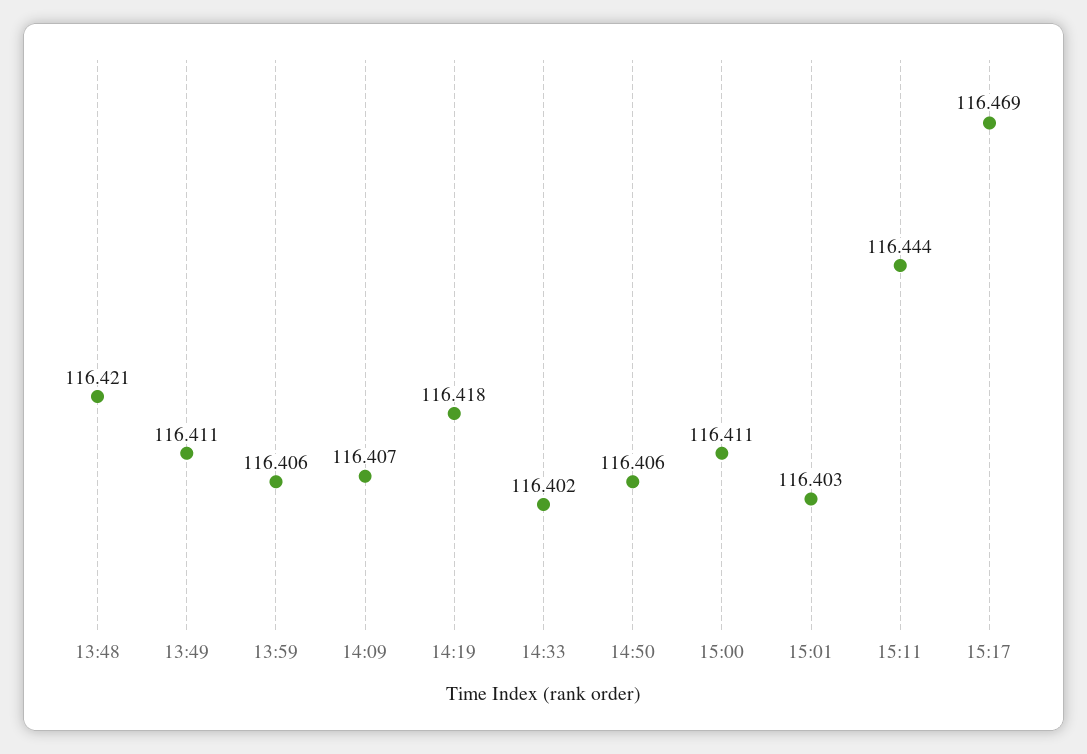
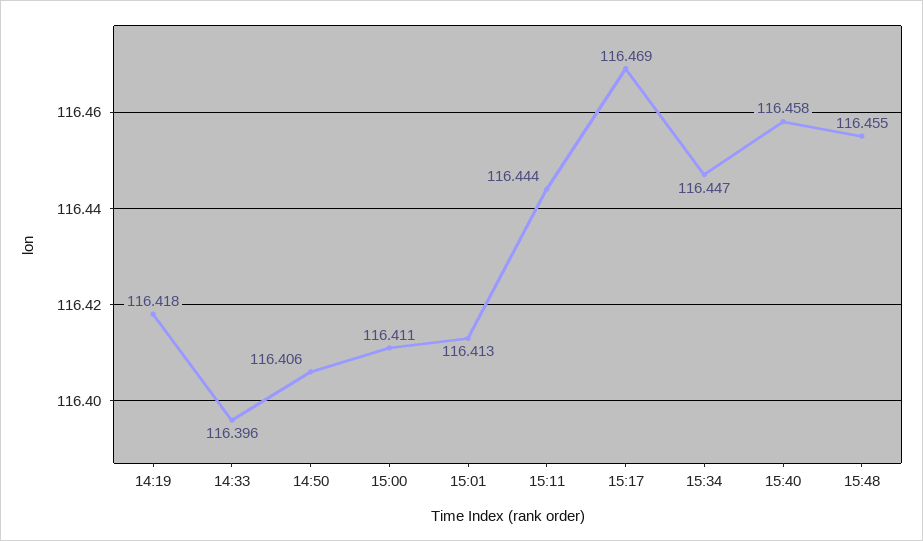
13:48: 116.421 -> none
13:49: 116.411 -> none
13:59: 116.406 -> none
14:09: 116.407 -> none
14:33: 116.402 -> 116.396
15:01: 116.403 -> 116.413
15:34: none -> 116.447
15:40: none -> 116.458
15:48: none -> 116.455

